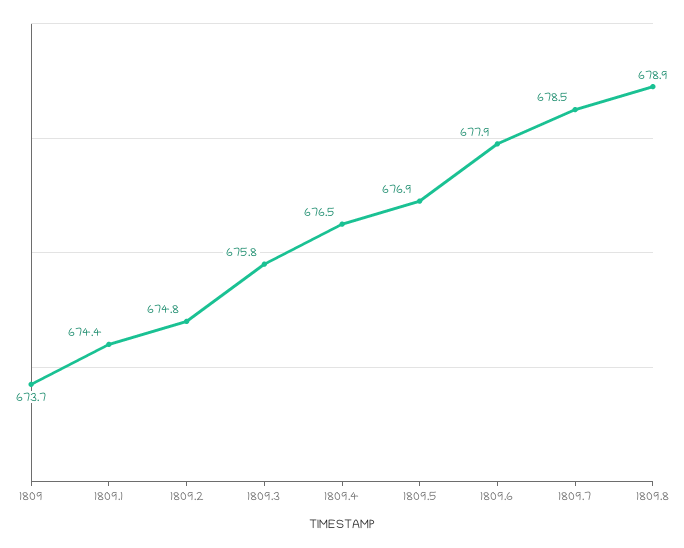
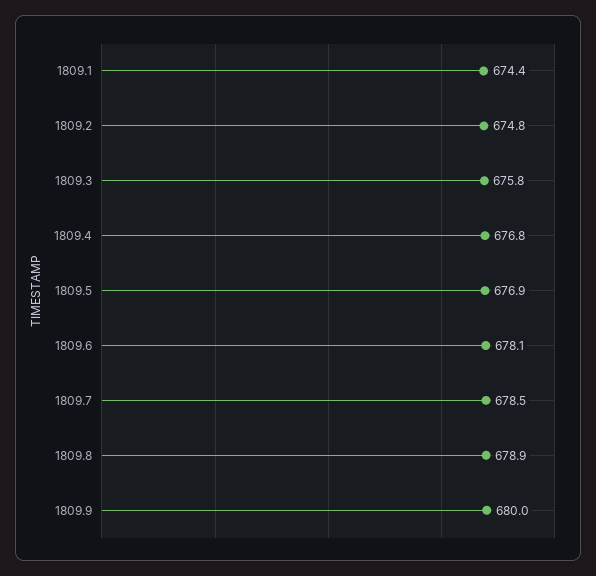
1809: 673.7 -> none
1809.4: 676.5 -> 676.8
1809.6: 677.9 -> 678.1
1809.9: none -> 680

